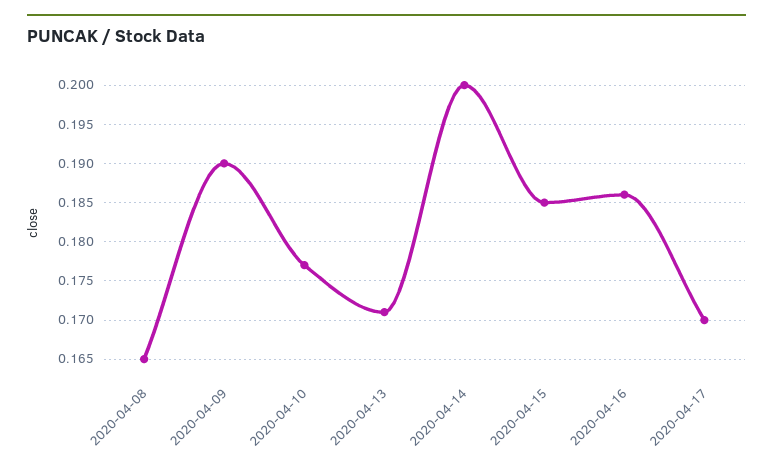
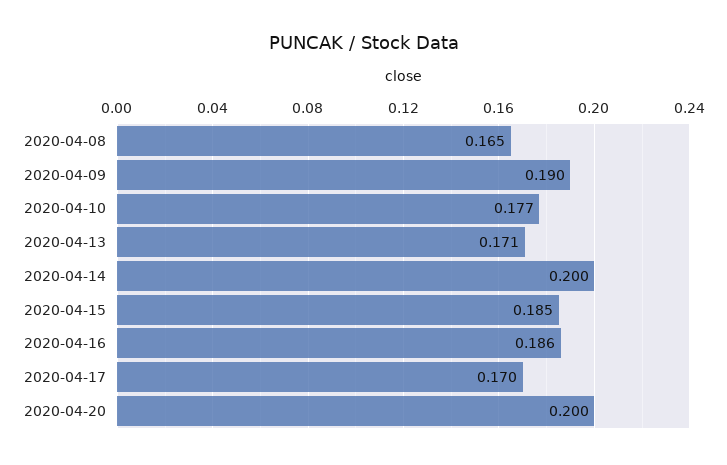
2020-04-20: none -> 0.2

